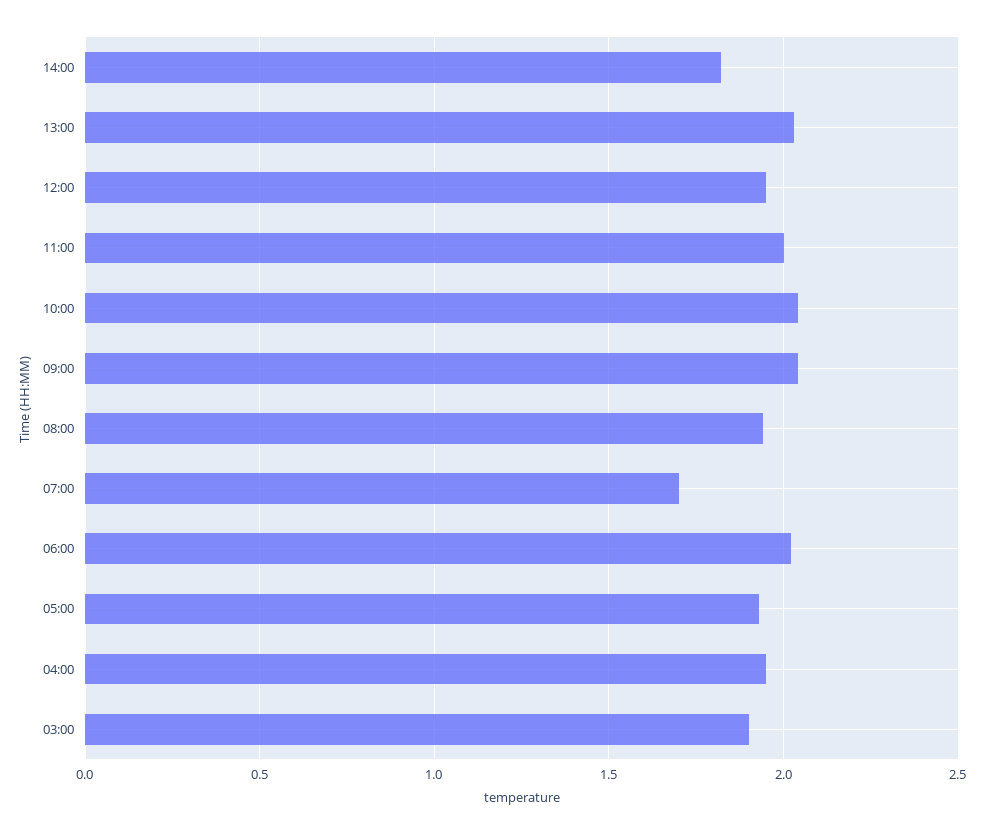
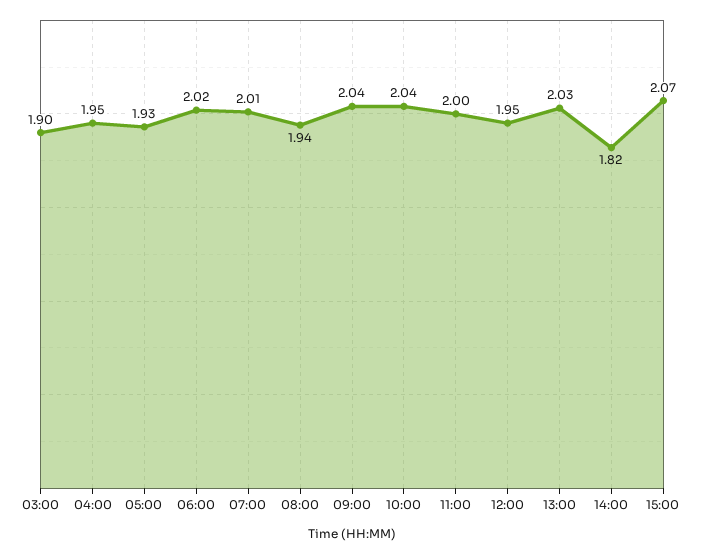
07:00: 1.7 -> 2.01
15:00: none -> 2.07

